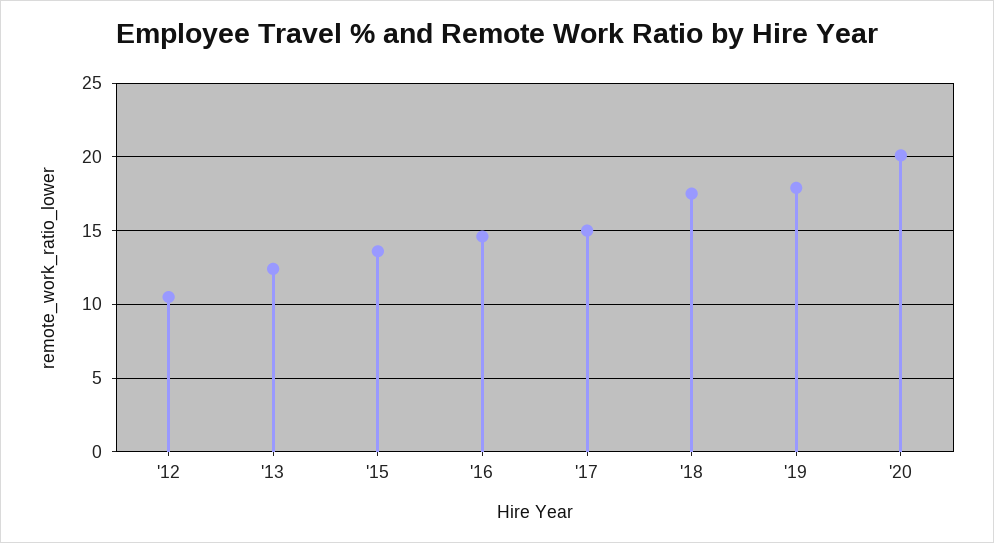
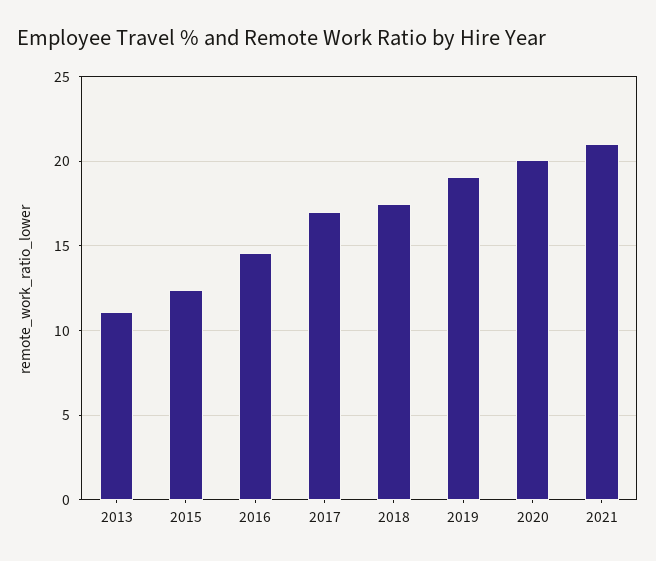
'12: 10.5 -> none
'13: 12.5 -> 11
'15: 13.5 -> 12.5
'17: 15 -> 17
'19: 18 -> 19
2021: none -> 21

